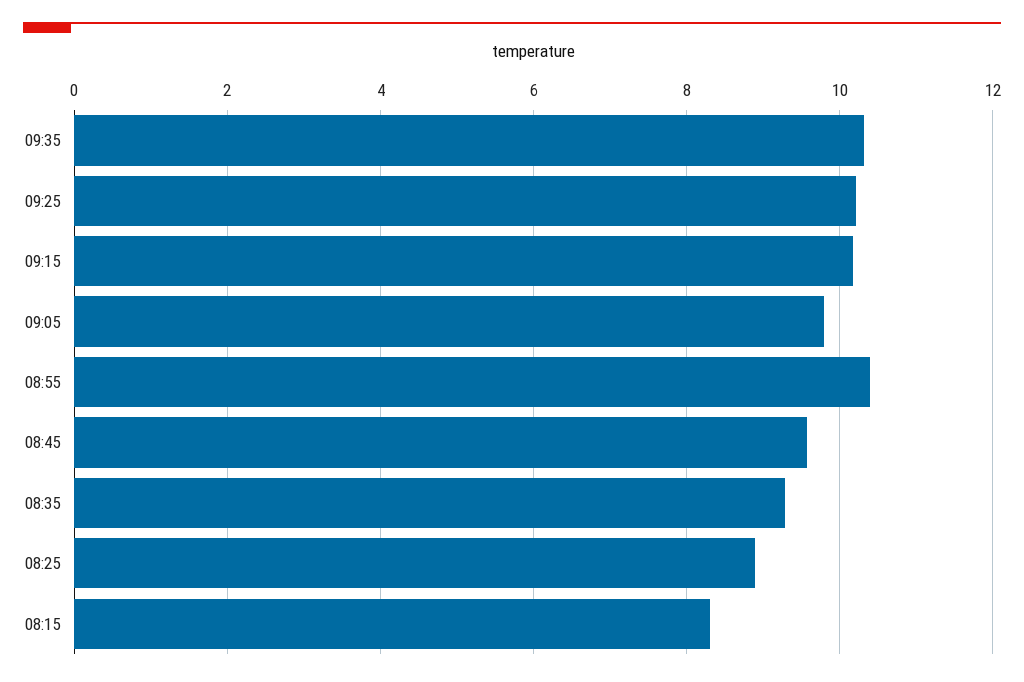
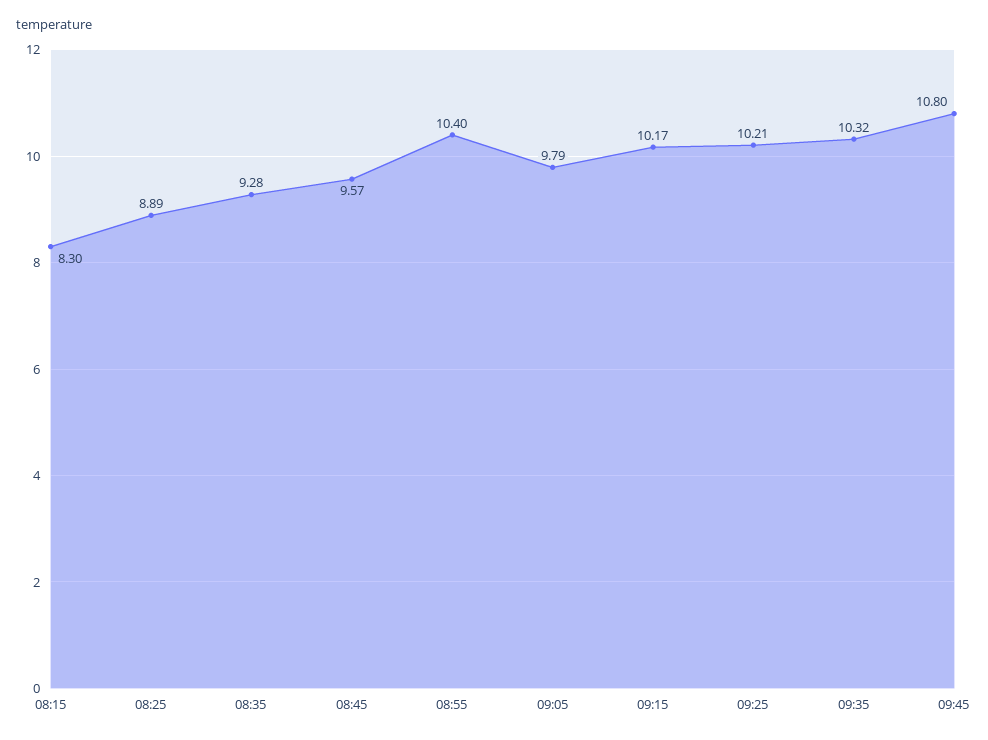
09:45: none -> 10.8

